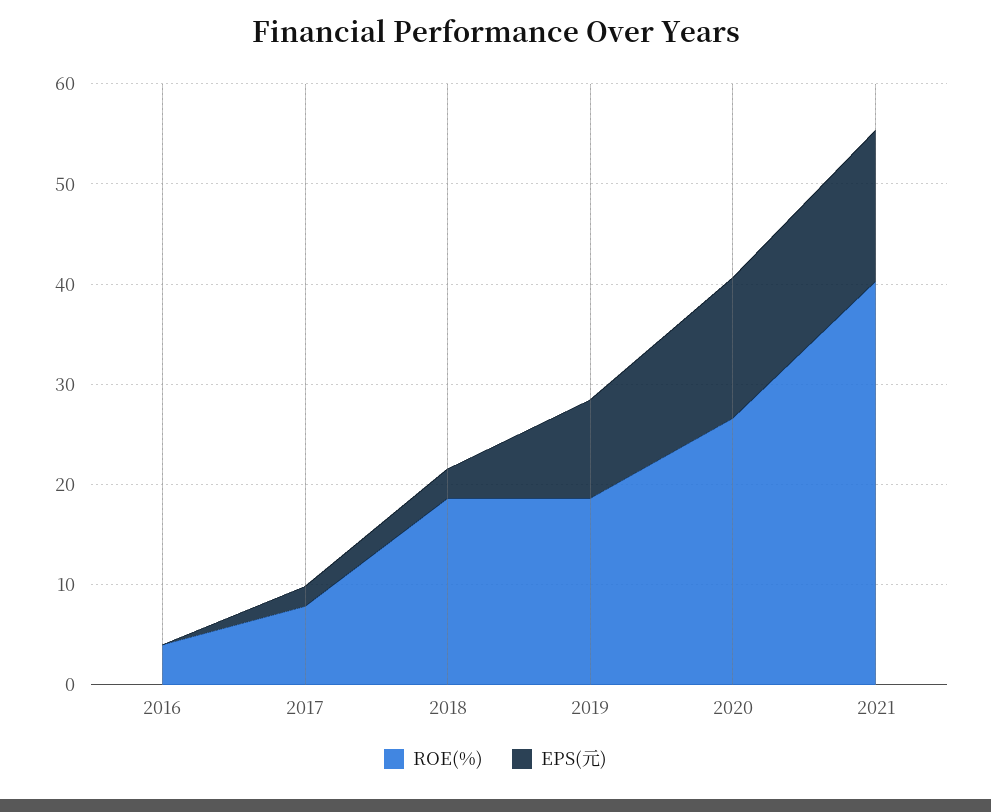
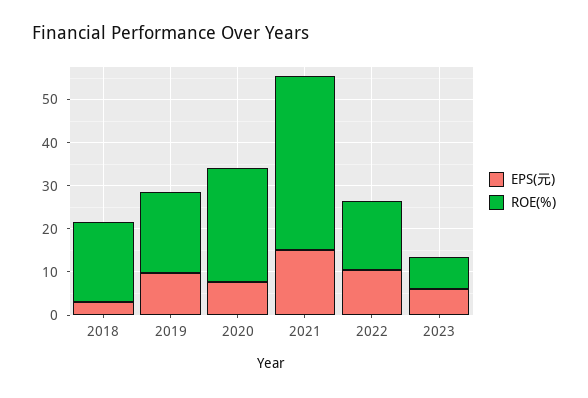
ROE(%), 2016: 4 -> none
EPS(元), 2016: 0 -> none
ROE(%), 2017: 8 -> none
EPS(元), 2017: 2 -> none
EPS(元), 2020: 14 -> 8
EPS(元), 2022: none -> 10
ROE(%), 2022: none -> 16
EPS(元), 2023: none -> 6
ROE(%), 2023: none -> 8

